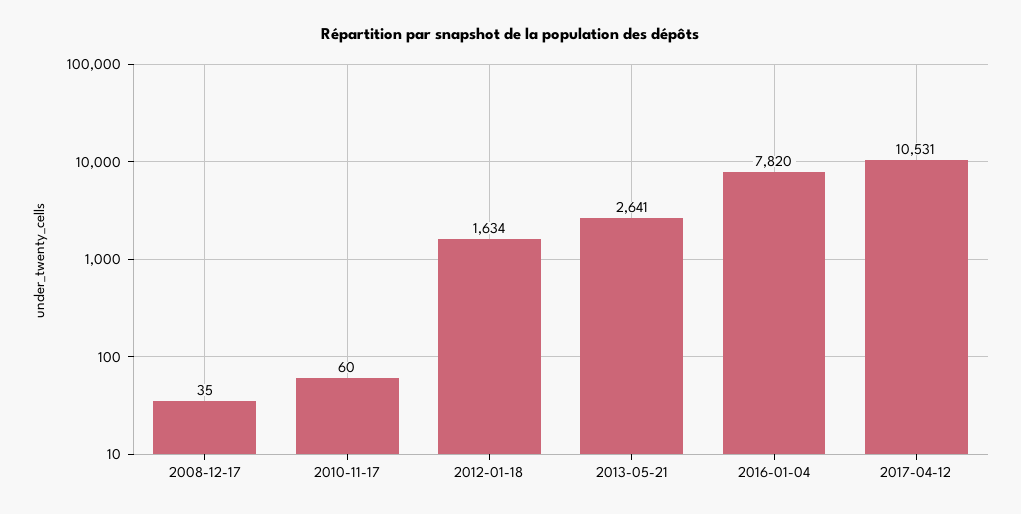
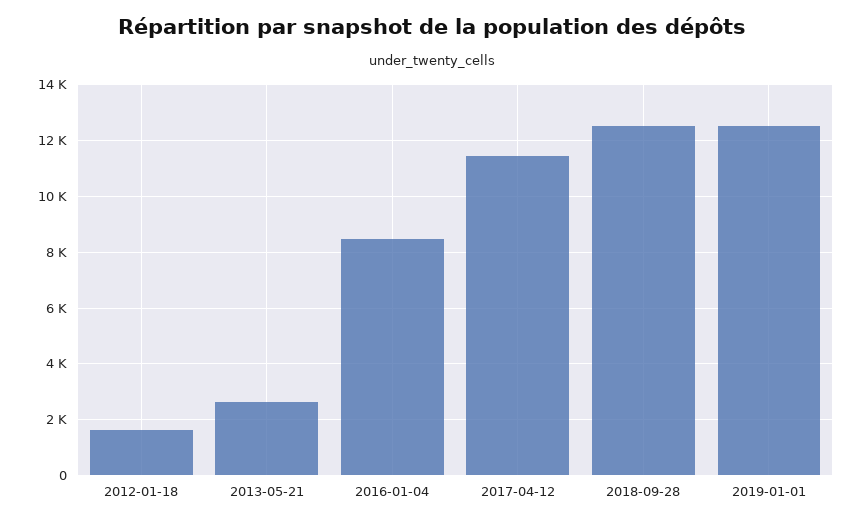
2008-12-17: 35 -> none
2010-11-17: 60 -> none
2016-01-04: 7820 -> 8500
2017-04-12: 10531 -> 11500
2018-09-28: none -> 12500
2019-01-01: none -> 12500

